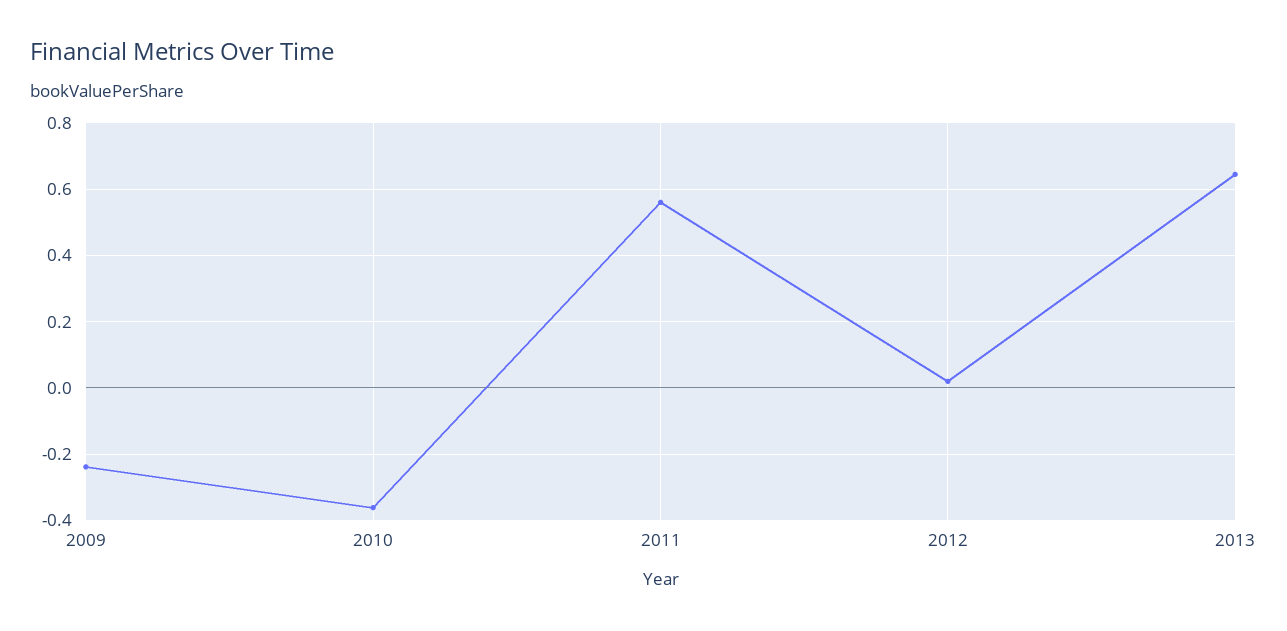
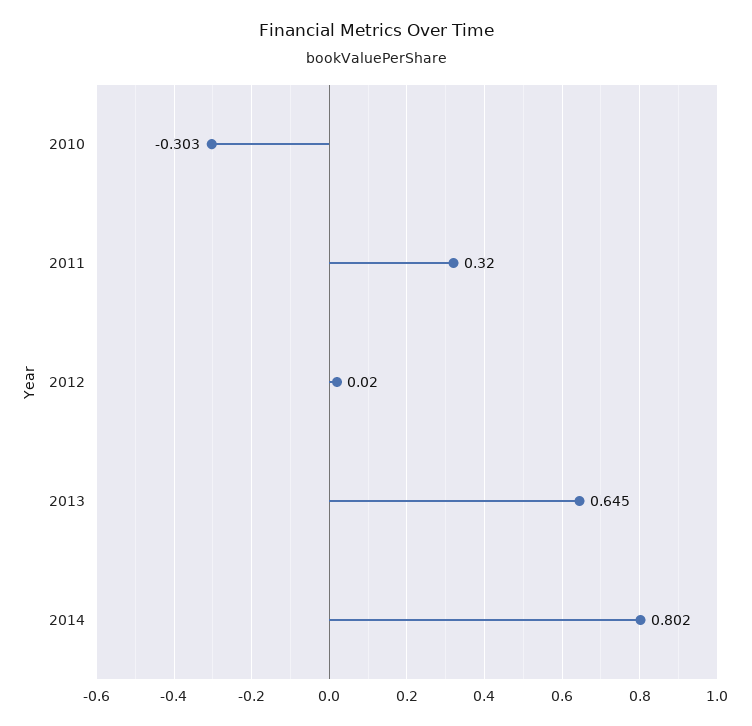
2009: -0.24 -> none
2010: -0.36 -> -0.303
2011: 0.56 -> 0.32
2014: none -> 0.802

